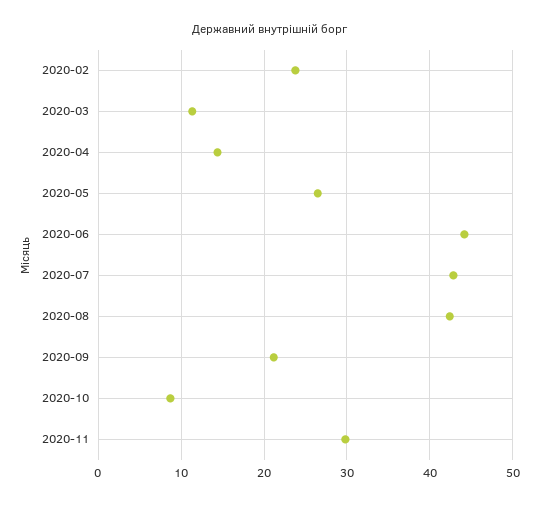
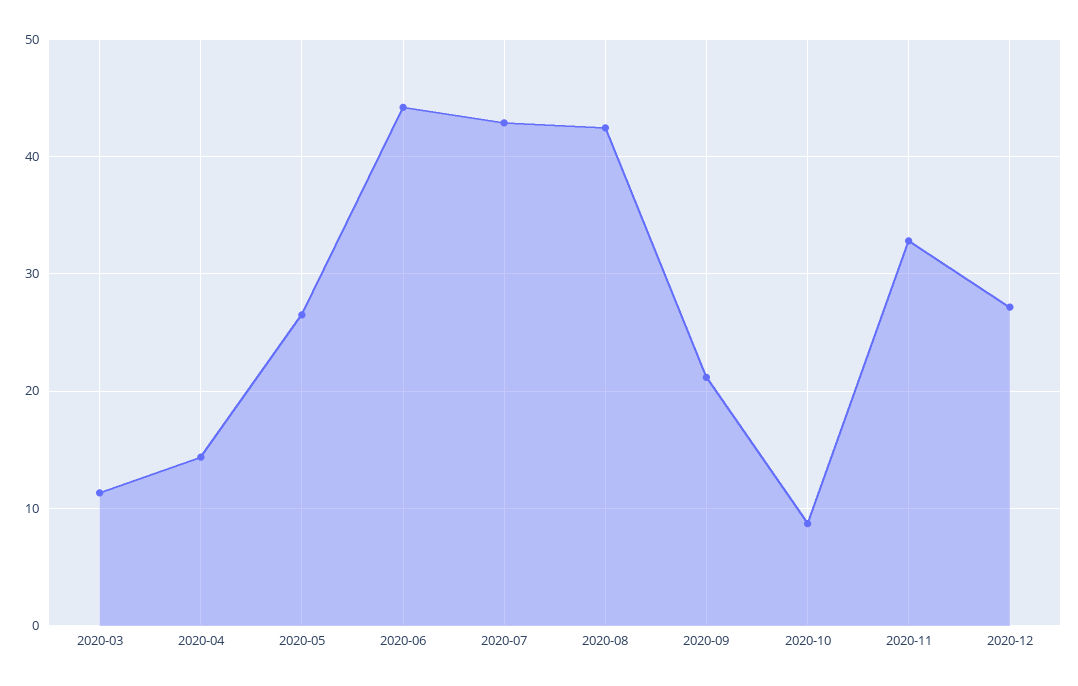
2020-02: 24 -> none
2020-11: 30 -> 33
2020-12: none -> 27

